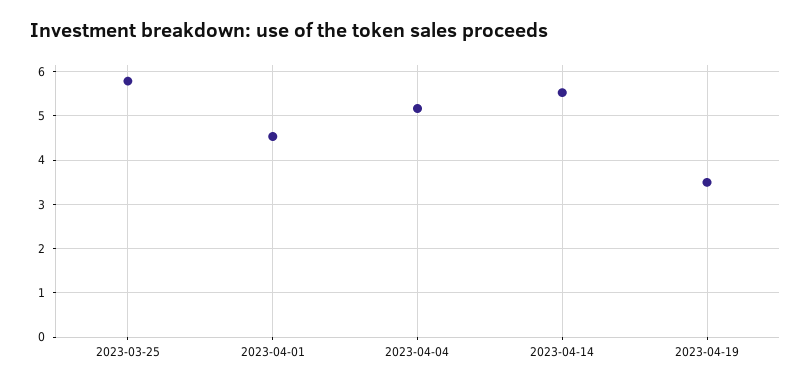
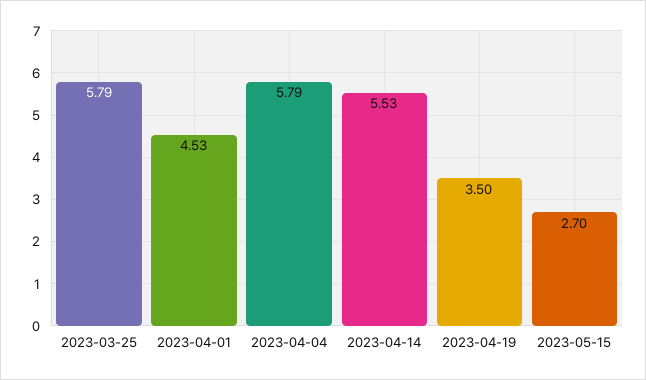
2023-04-04: 5.2 -> 5.79
2023-05-15: none -> 2.7

